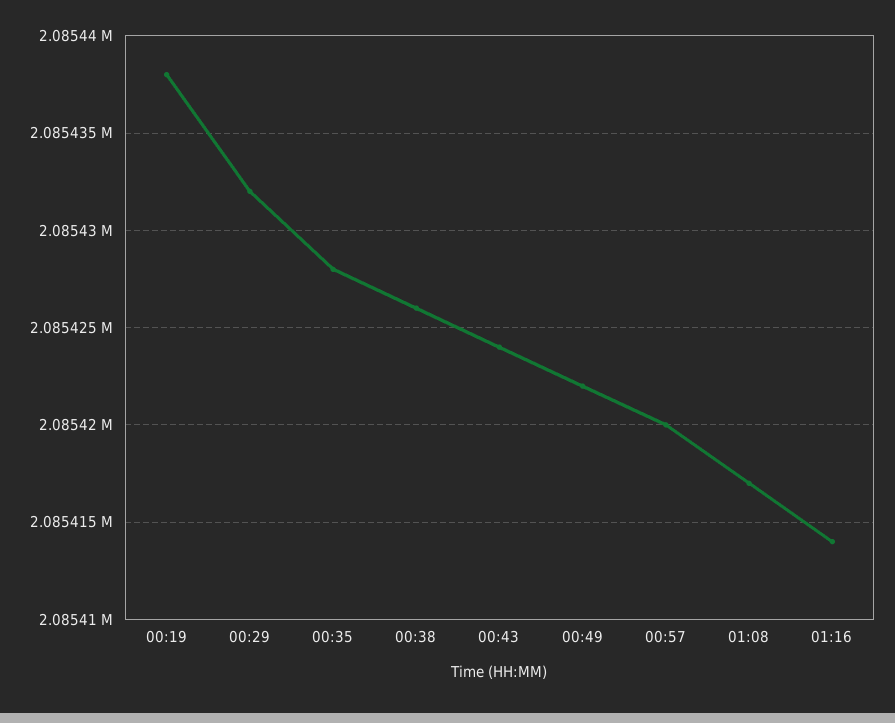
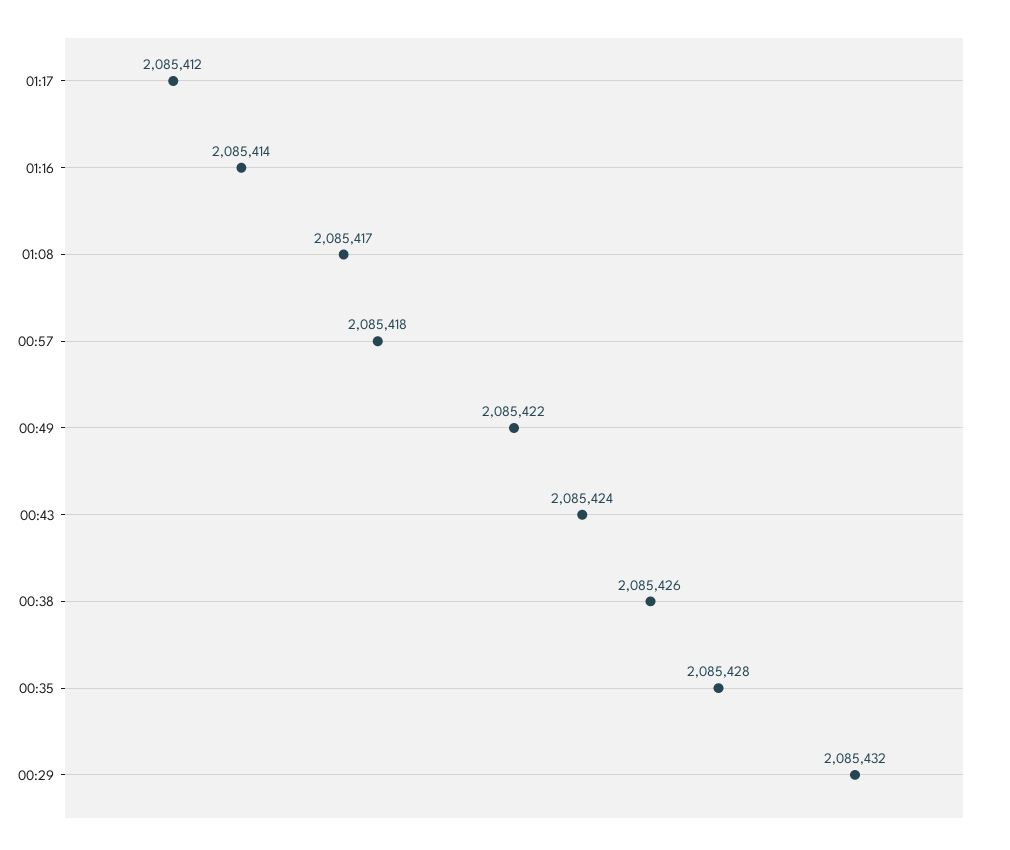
00:19: 2085438 -> none
00:57: 2085420 -> 2085418
01:17: none -> 2085412

